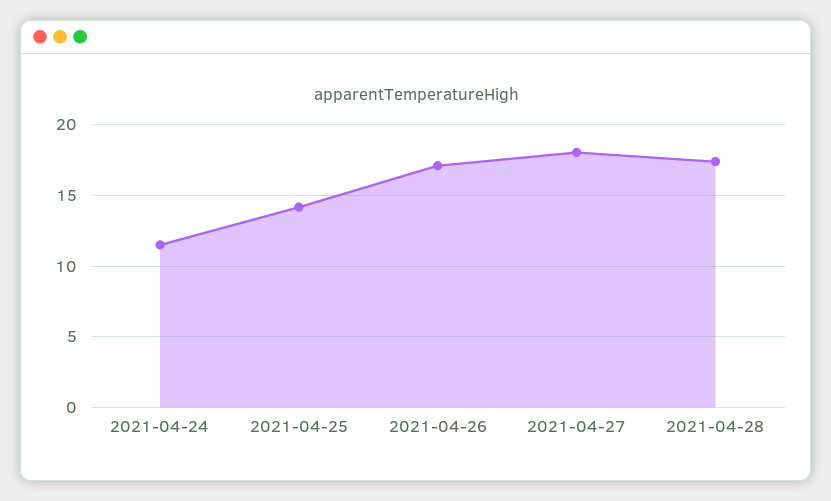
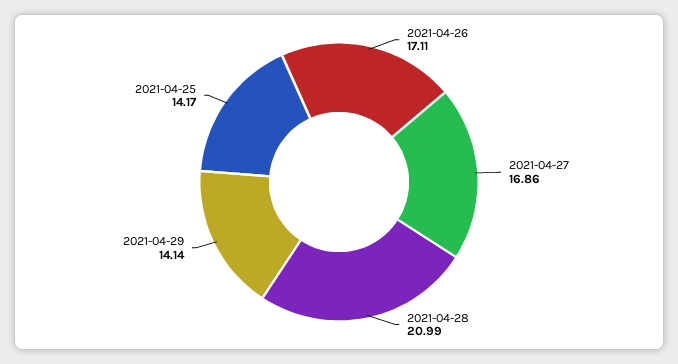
2021-04-24: 11.5 -> none
2021-04-27: 18 -> 16.86
2021-04-28: 17.5 -> 20.99
2021-04-29: none -> 14.14

